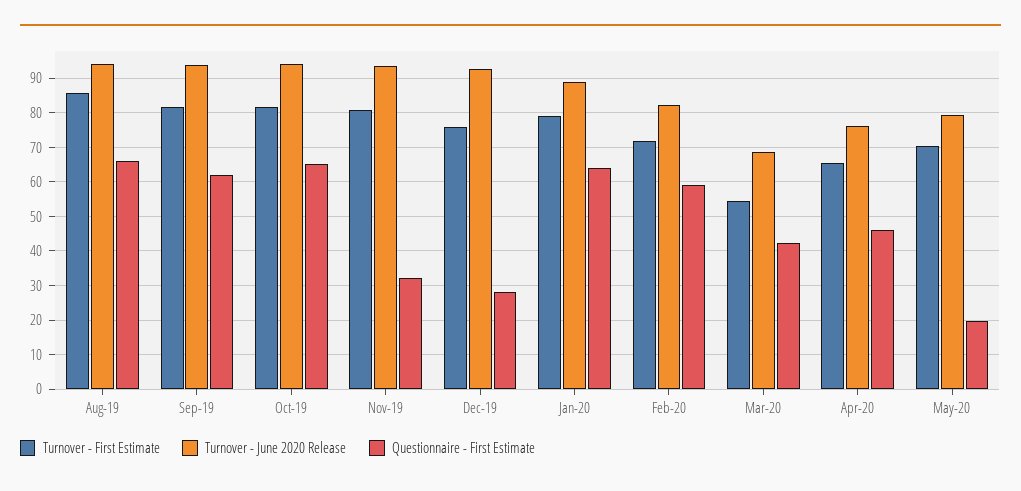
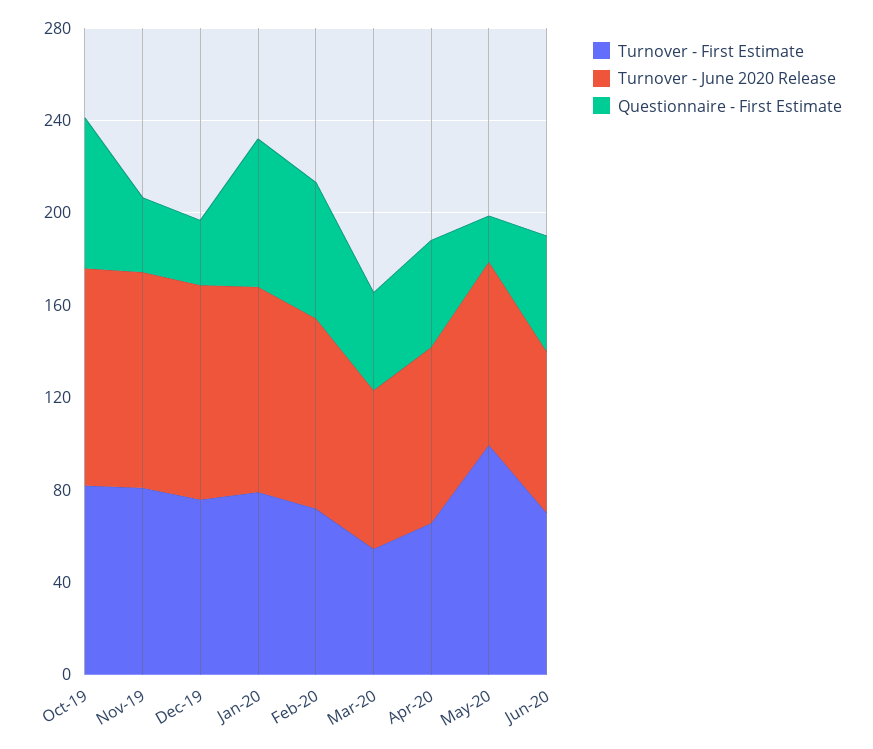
Turnover - First Estimate, Aug-19: 86 -> none
Turnover - June 2020 Release, Aug-19: 94 -> none
Questionnaire - First Estimate, Aug-19: 66 -> none
Turnover - First Estimate, Sep-19: 82 -> none
Turnover - June 2020 Release, Sep-19: 94 -> none
Questionnaire - First Estimate, Sep-19: 62 -> none
Turnover - First Estimate, May-20: 70 -> 100
Turnover - First Estimate, Jun-20: none -> 70
Turnover - June 2020 Release, Jun-20: none -> 70
Questionnaire - First Estimate, Jun-20: none -> 50

